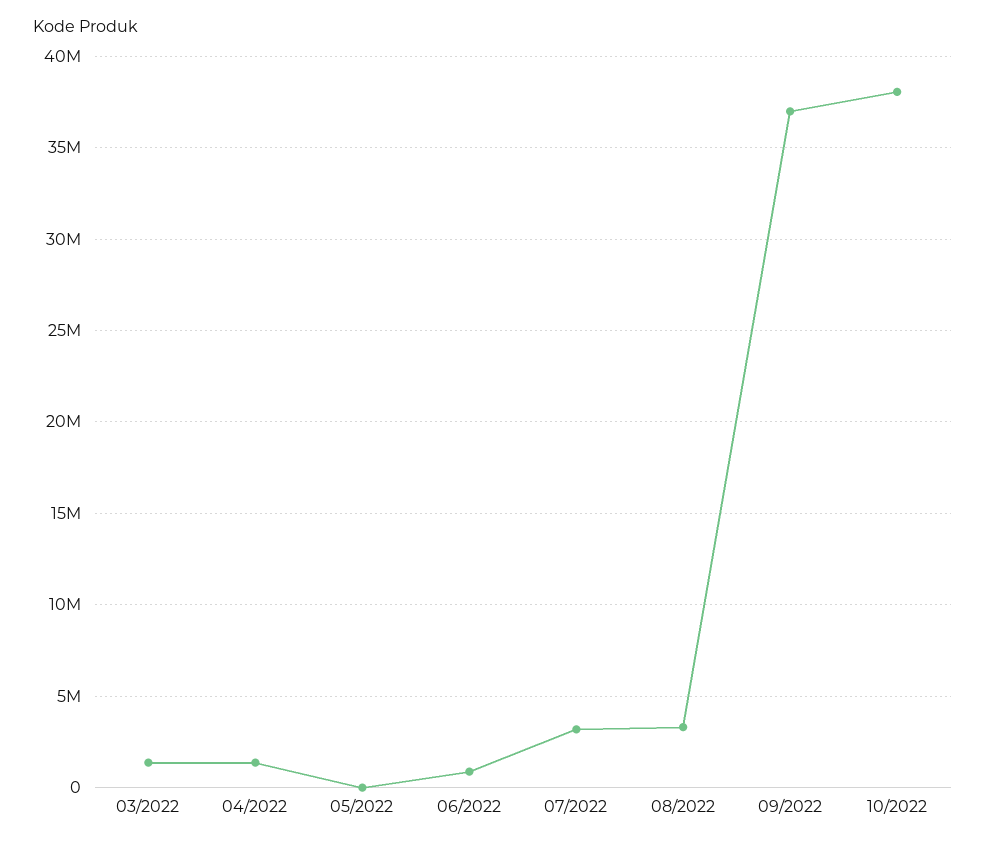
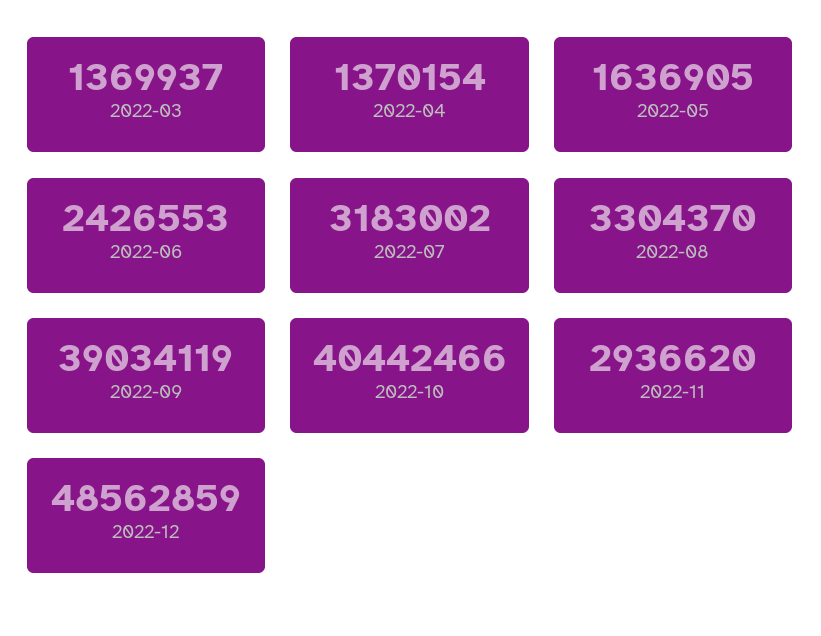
05/2022: 0 -> 1636905
06/2022: 1000000 -> 2426553
09/2022: 37000000 -> 39034119
10/2022: 38000000 -> 40442466
2022-11: none -> 2936620
2022-12: none -> 48562859

